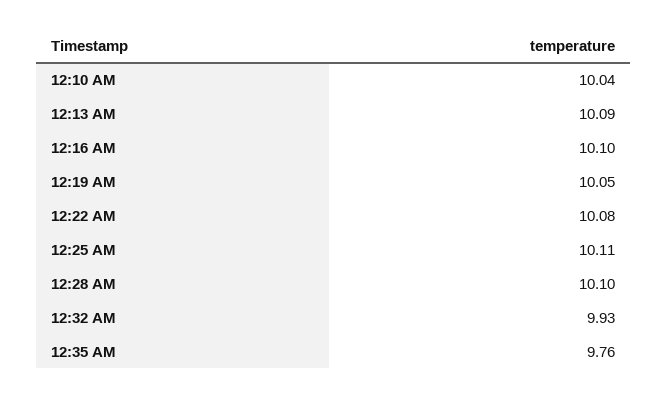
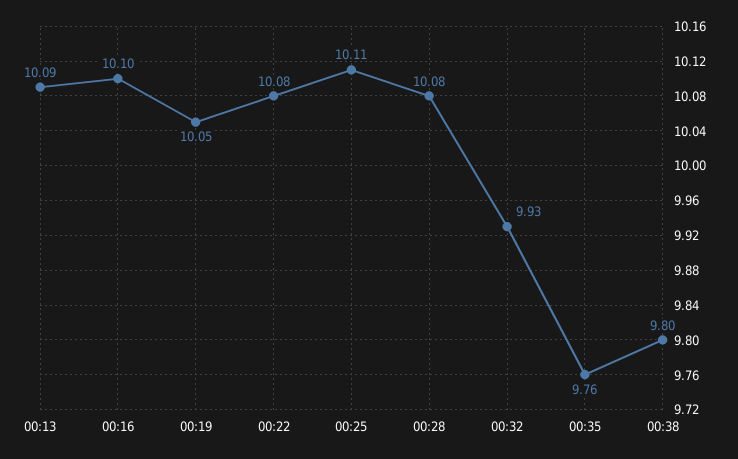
12:10 AM: 10.04 -> none
12:28 AM: 10.1 -> 10.08
00:38: none -> 9.8

